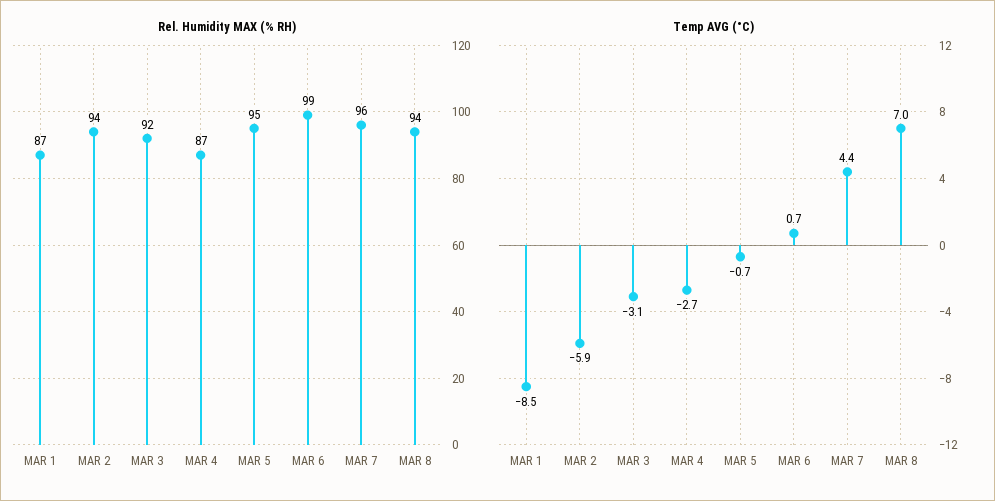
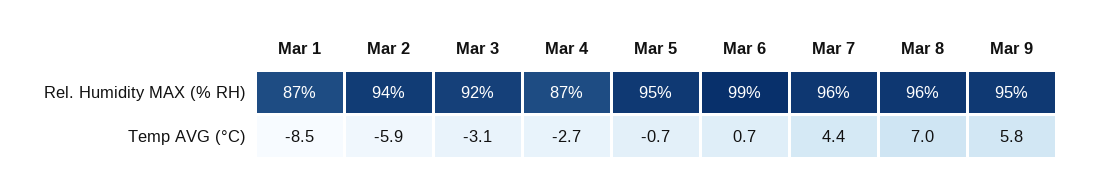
Rel. Humidity MAX (% RH), MAR 8: 94 -> 96
Rel. Humidity MAX (% RH), Mar 9: none -> 95
Temp AVG (°C), Mar 9: none -> 5.8

